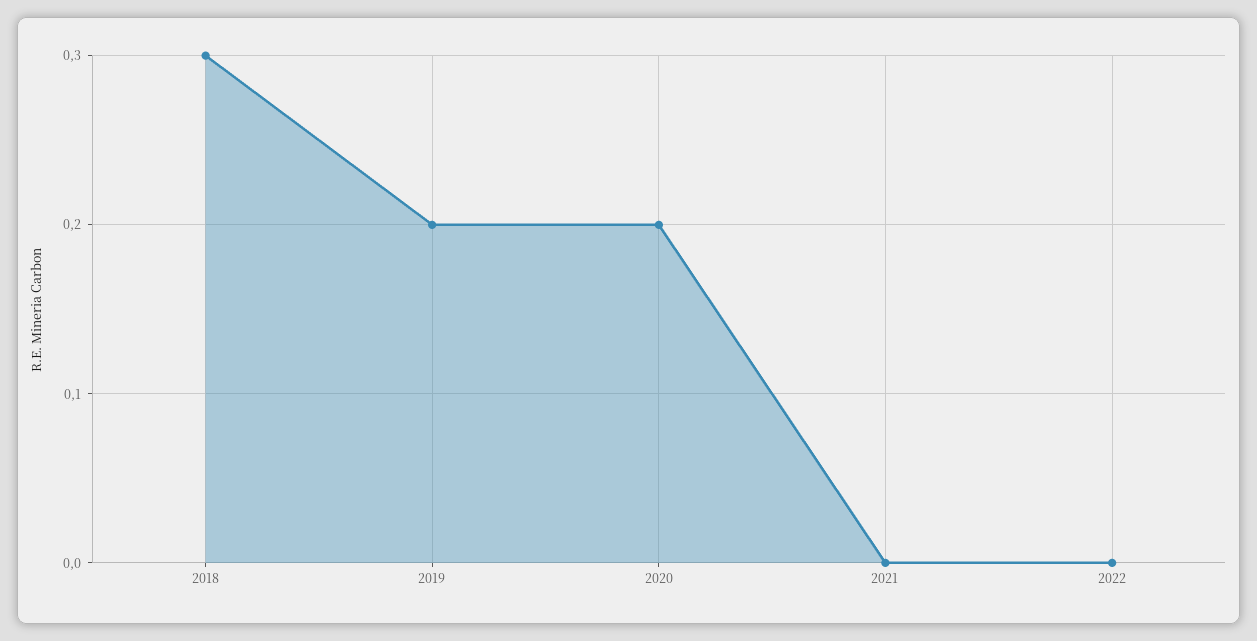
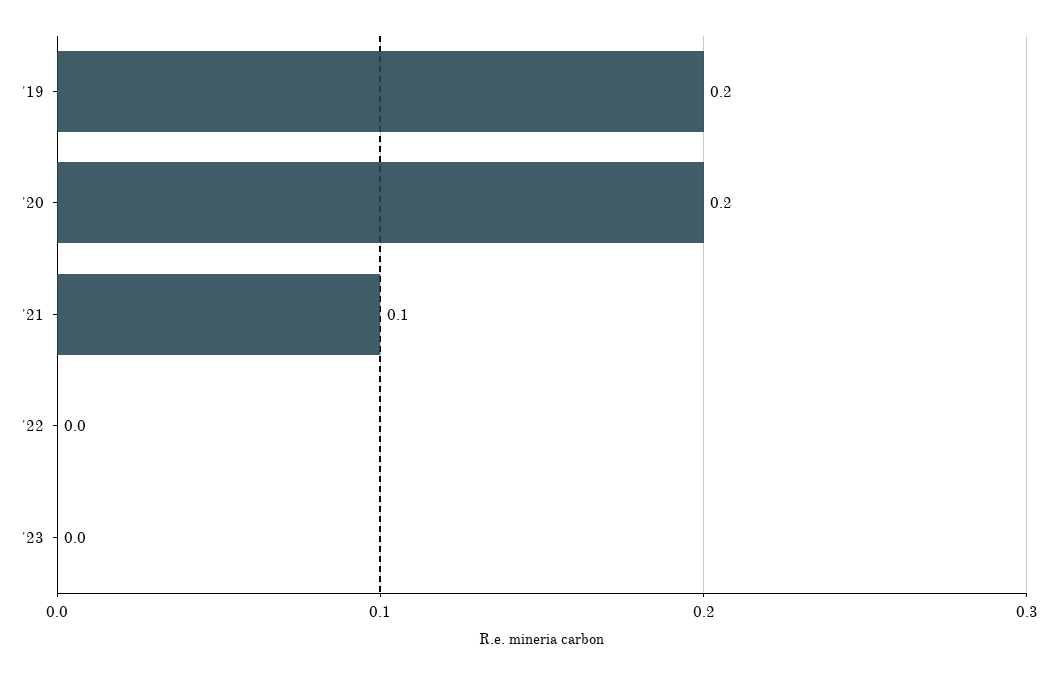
2018: 0.3 -> none
2021: 0 -> 0.1
'23: none -> 0

